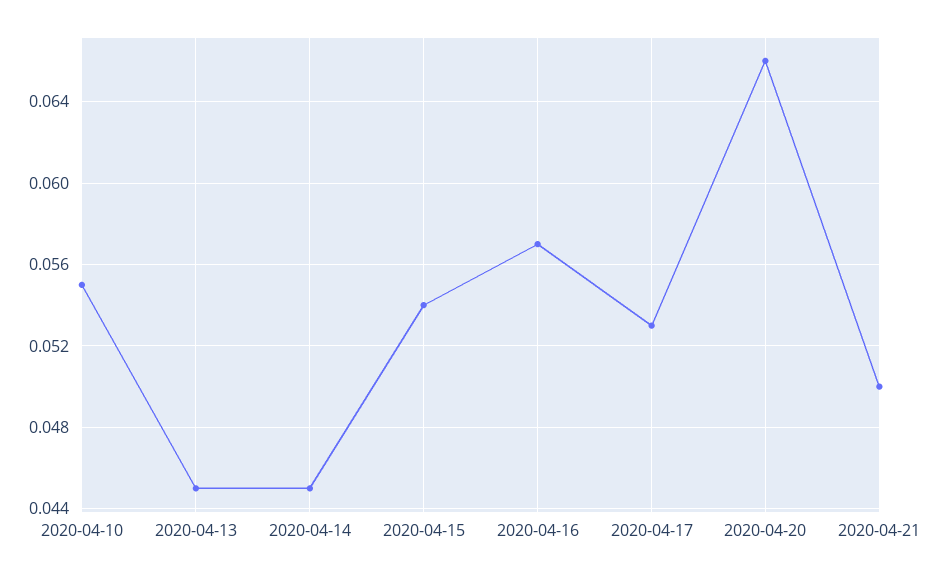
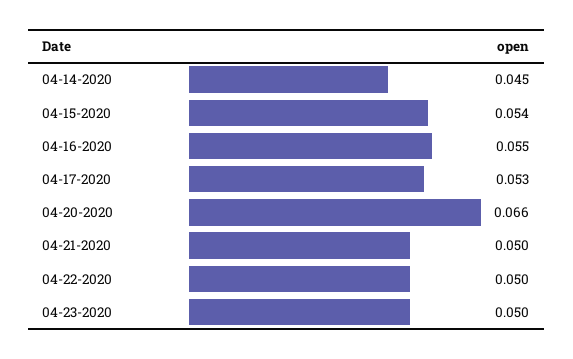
2020-04-10: 0.055 -> none
2020-04-13: 0.045 -> none
2020-04-16: 0.057 -> 0.055
04-22-2020: none -> 0.05
04-23-2020: none -> 0.05

